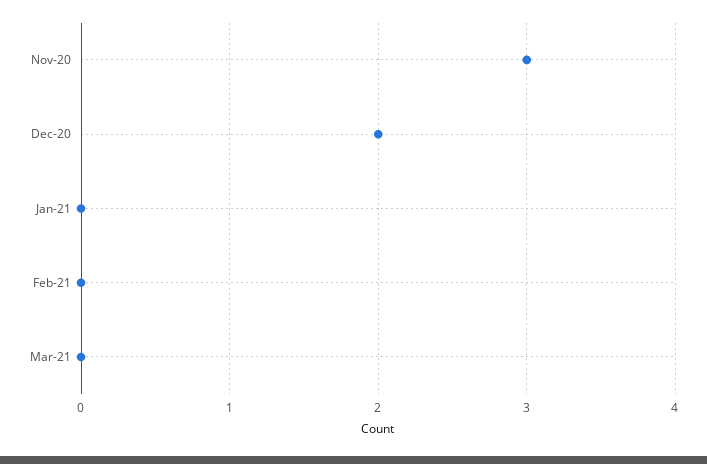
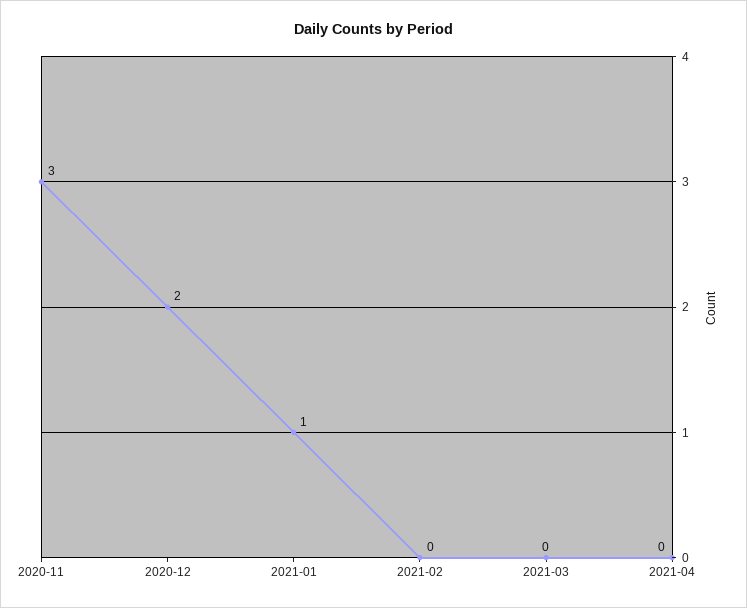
Jan-21: 0 -> 1
2021-04: none -> 0

